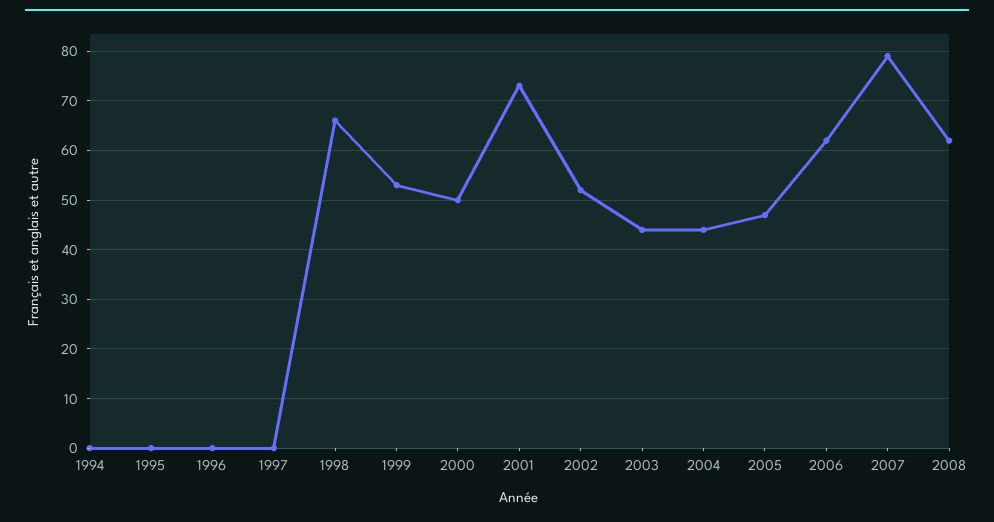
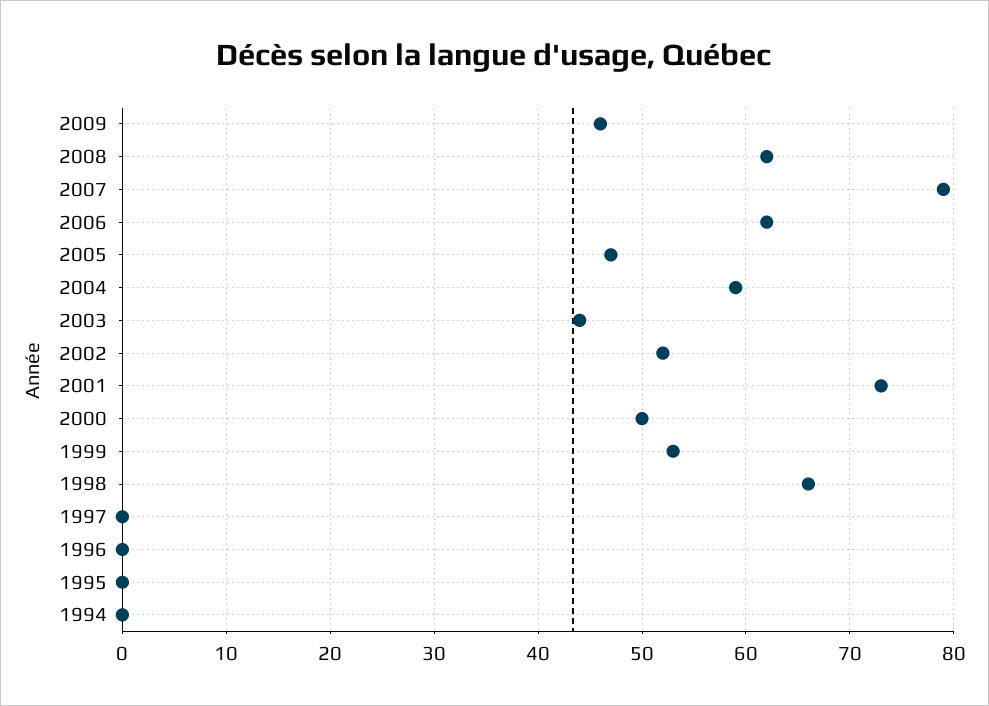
2004: 45 -> 59
2009: none -> 46

